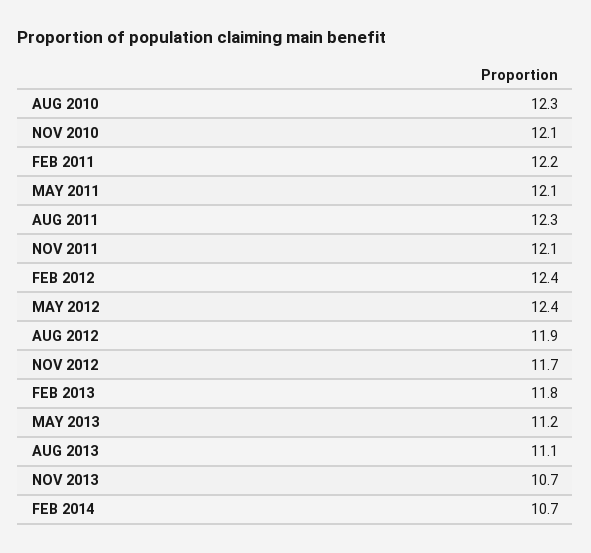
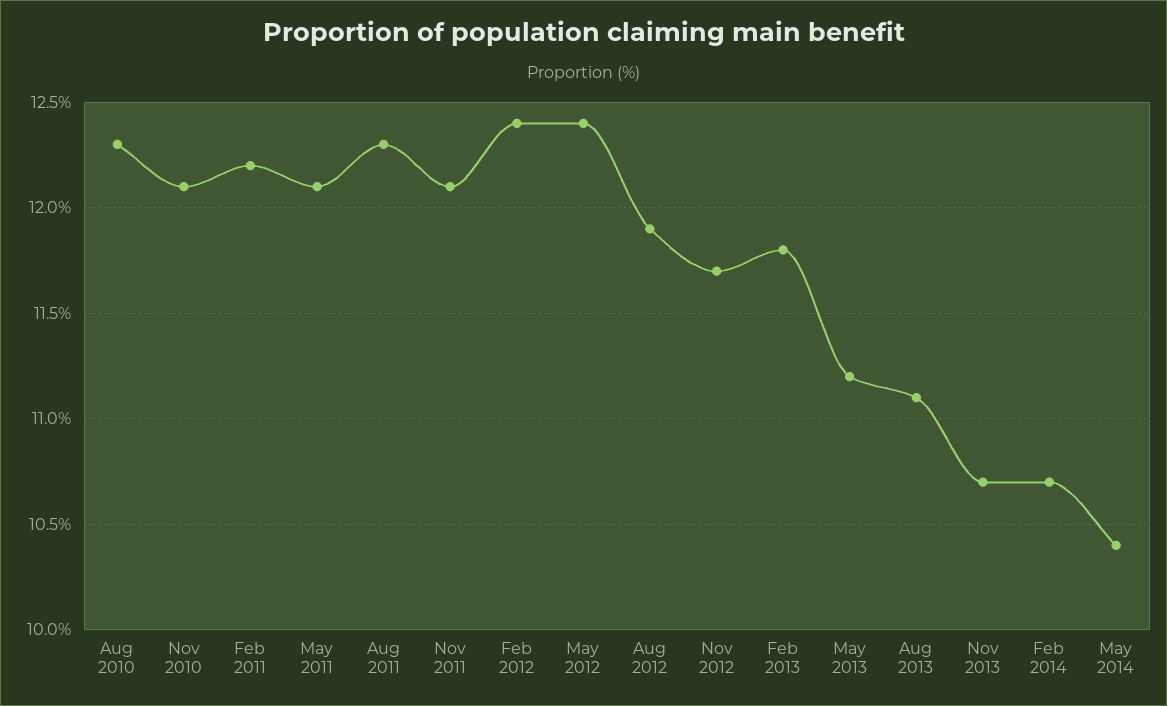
May 2014: none -> 10.4

